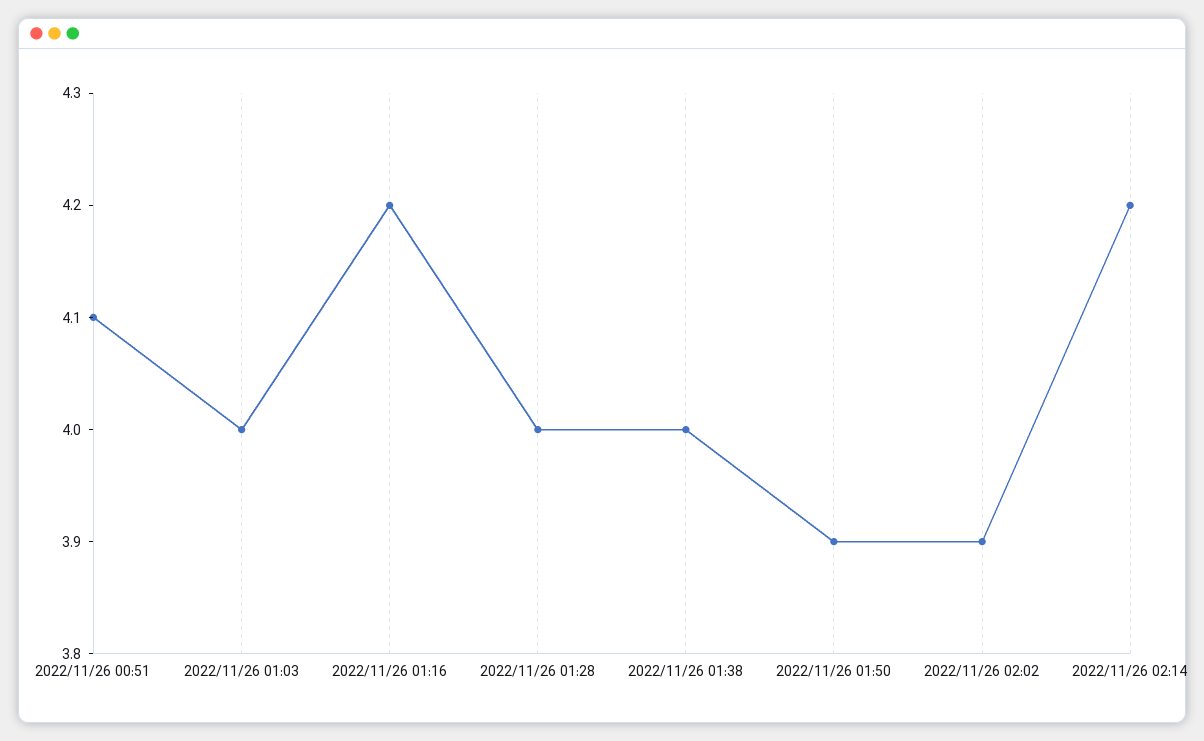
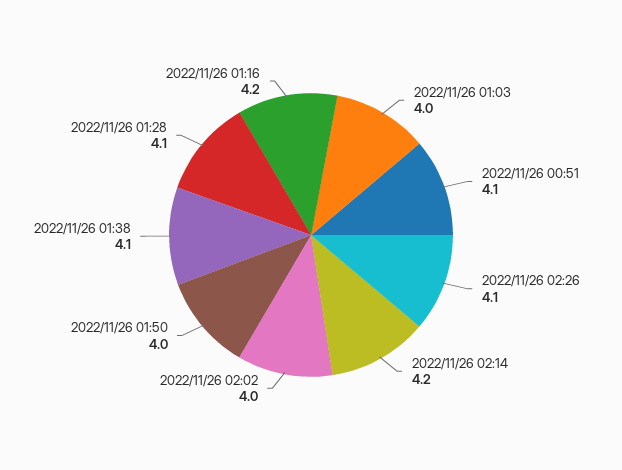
2022/11/26 01:28: 4 -> 4.1
2022/11/26 01:38: 4 -> 4.1
2022/11/26 01:50: 3.9 -> 4
2022/11/26 02:02: 3.9 -> 4
2022/11/26 02:26: none -> 4.1

